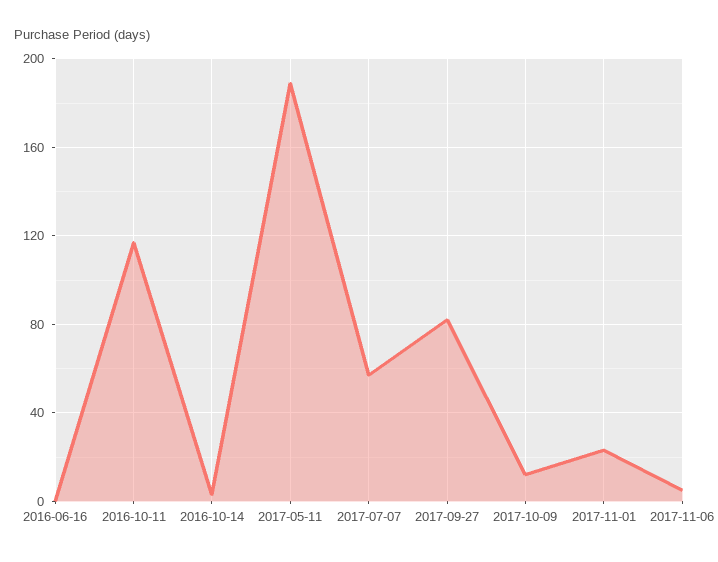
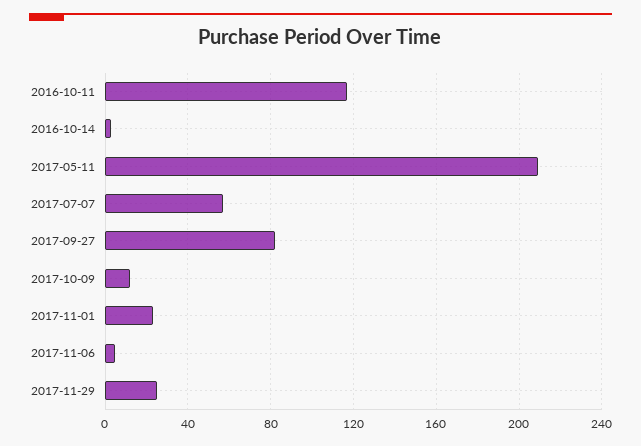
2016-06-16: 0 -> none
2017-05-11: 190 -> 210
2017-11-29: none -> 25

